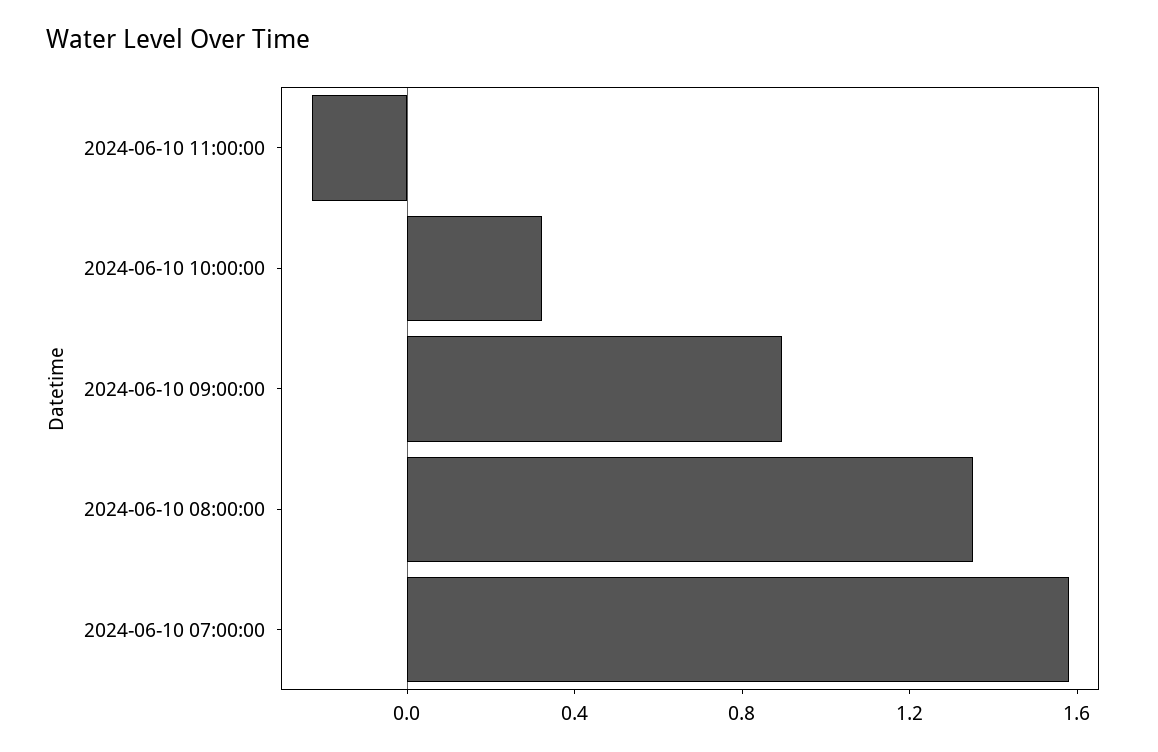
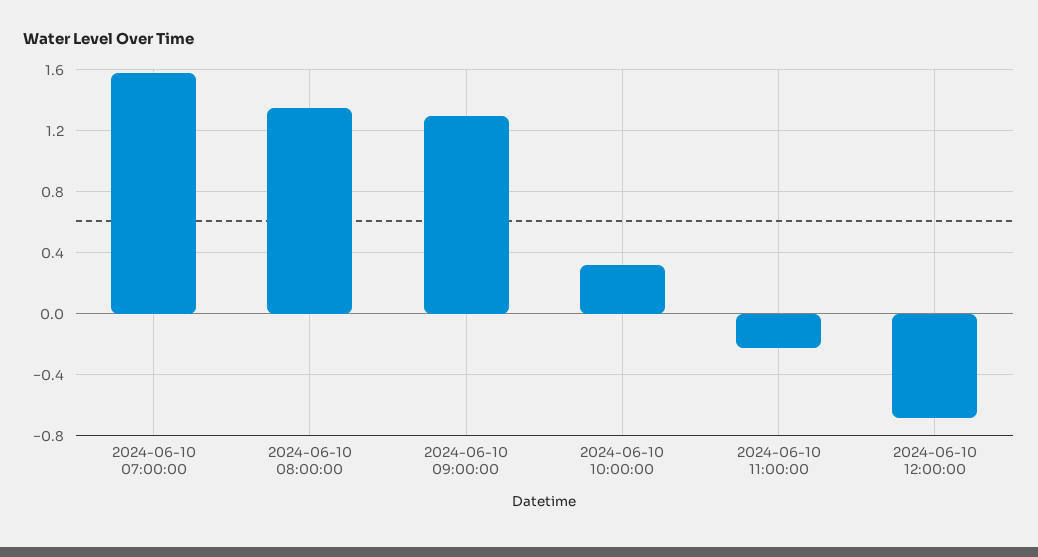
2024-06-10 09:00:00: 0.9 -> 1.3
2024-06-10 12:00:00: none -> -0.7

